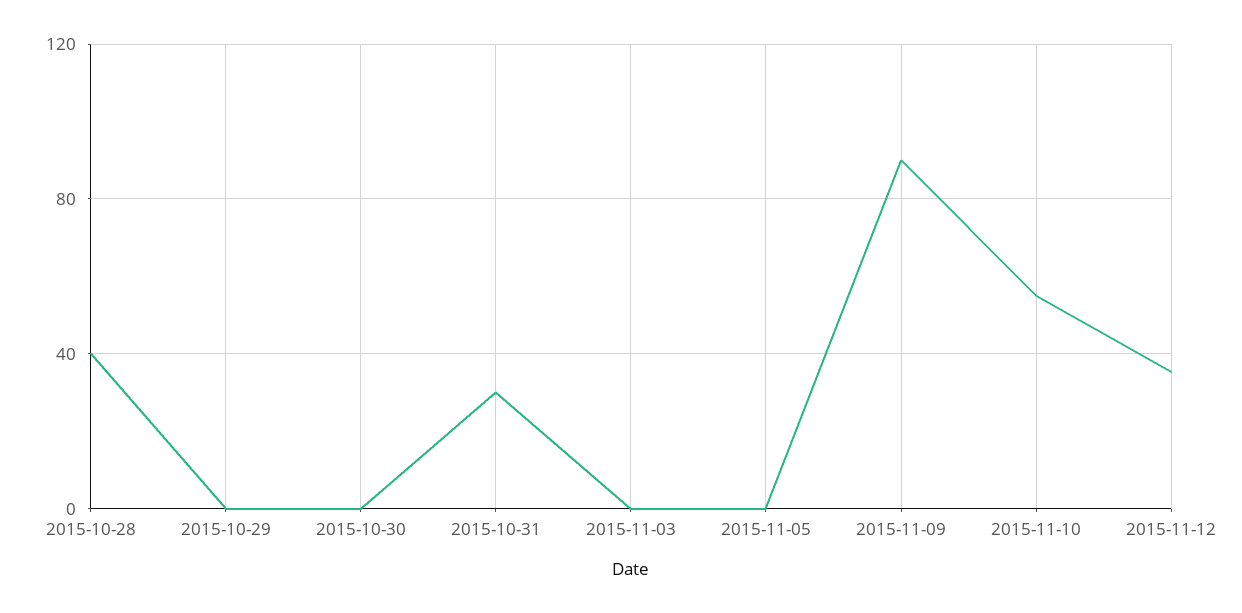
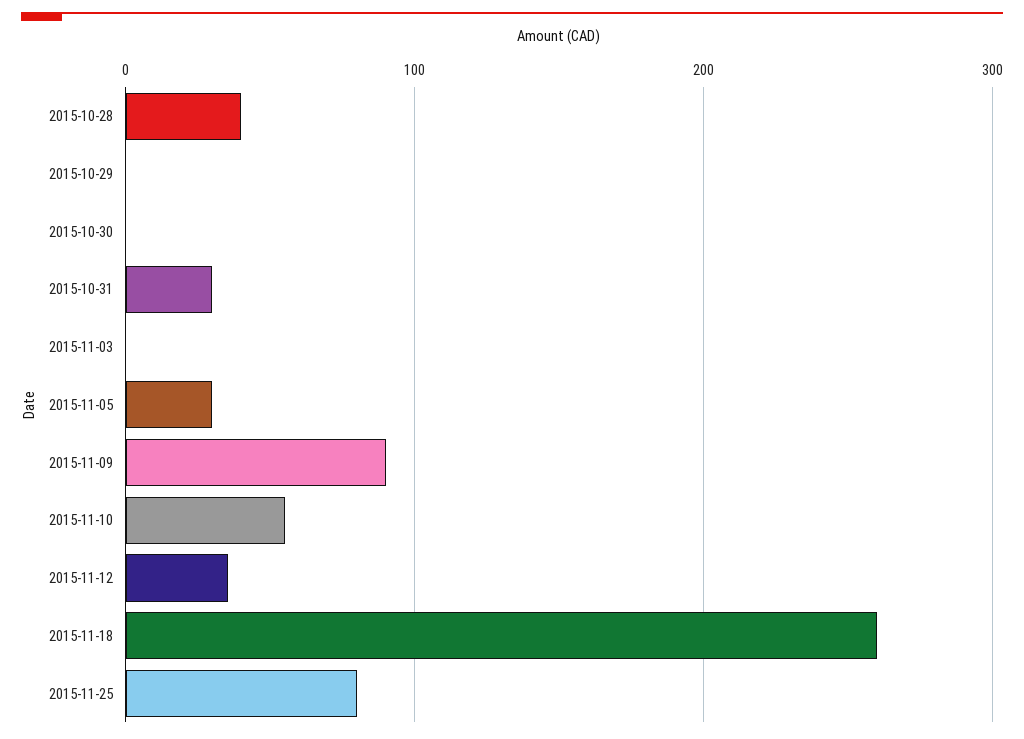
2015-11-05: 0 -> 30
2015-11-18: none -> 260
2015-11-25: none -> 80

